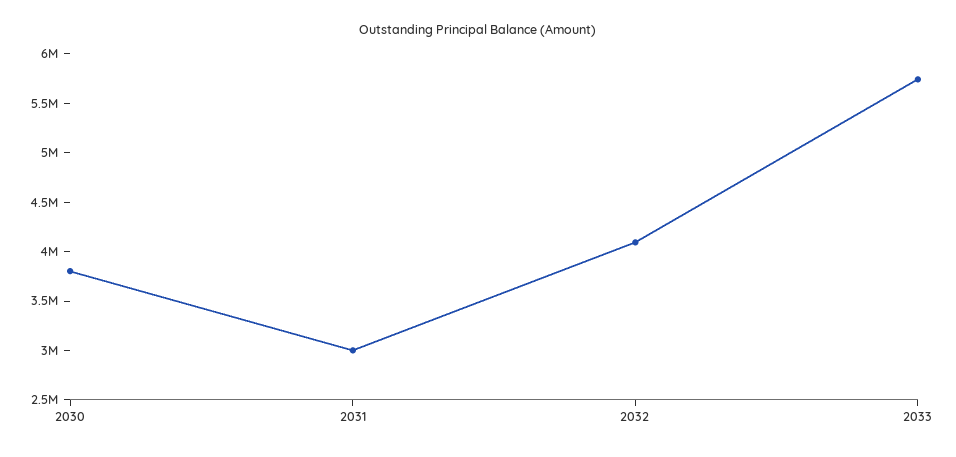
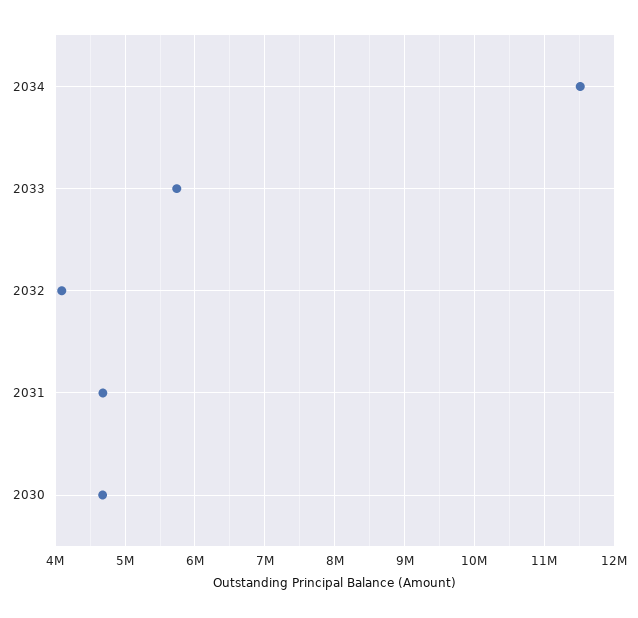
2030: 3800000 -> 4700000
2031: 3000000 -> 4700000
2034: none -> 11500000

